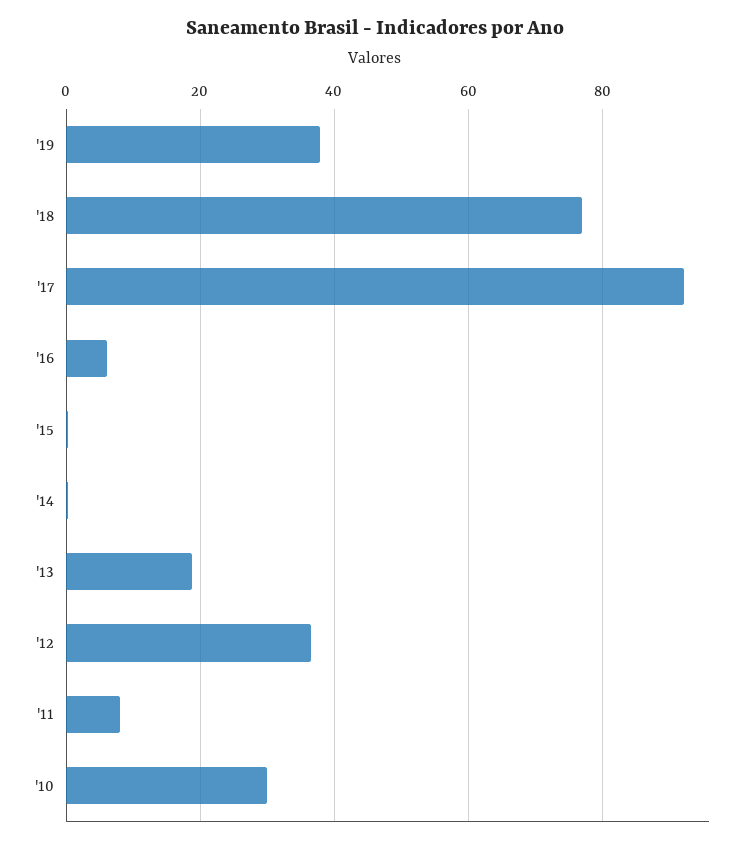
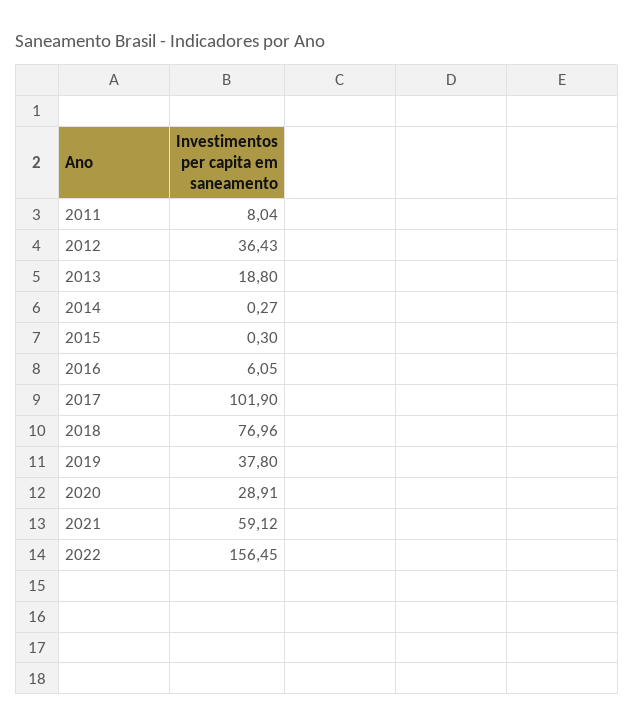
'17: 92 -> 101.9
'10: 30 -> none
2020: none -> 28.91
2021: none -> 59.12
2022: none -> 156.45

